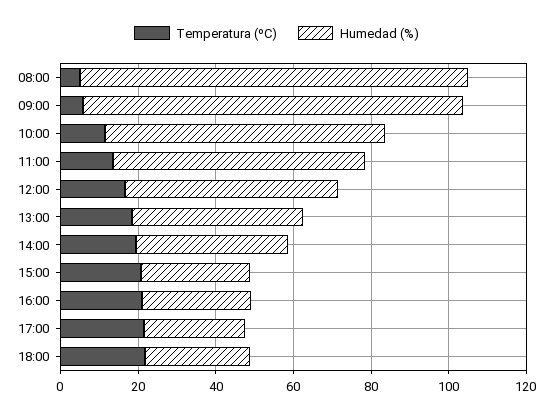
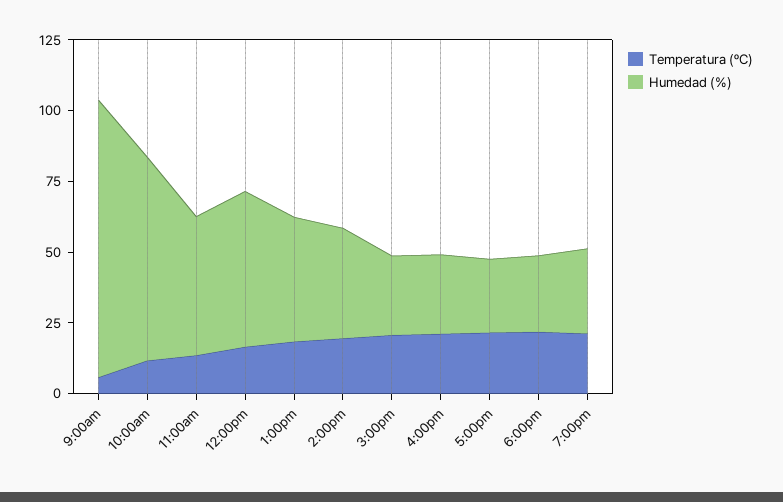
Temperatura (ºC), 08:00: 5 -> none
Humedad (%), 08:00: 100 -> none
Humedad (%), 11:00: 65 -> 50
Temperatura (ºC), 7:00pm: none -> 20
Humedad (%), 7:00pm: none -> 30

